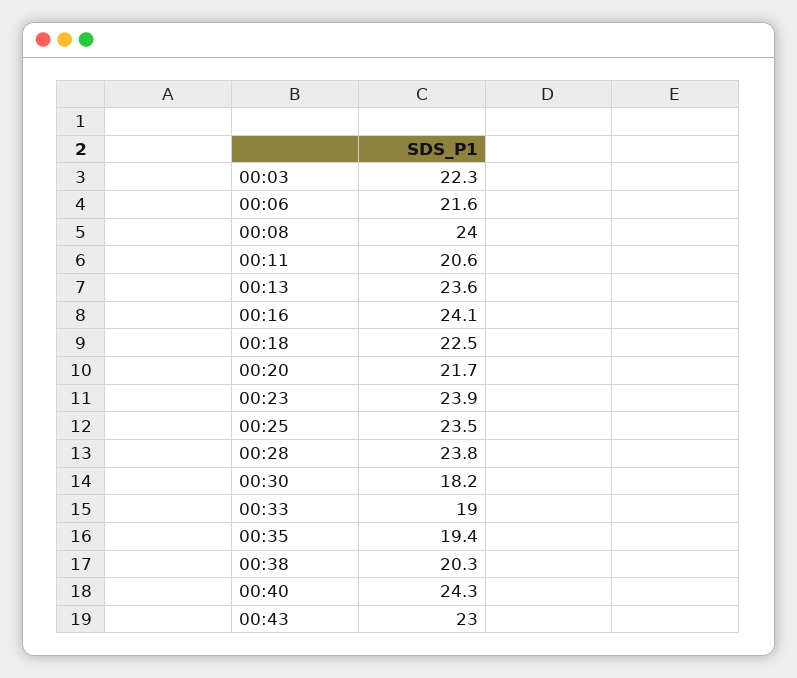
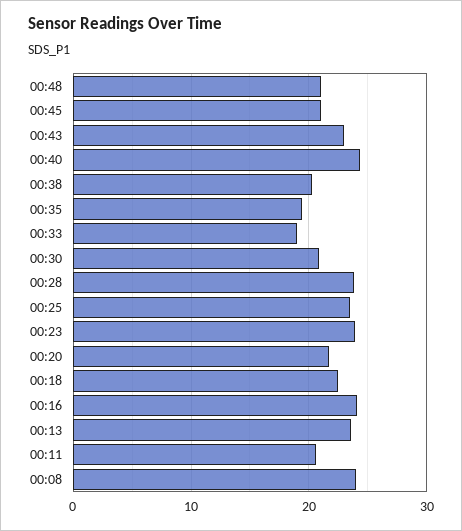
00:03: 22.3 -> none
00:06: 21.6 -> none
00:30: 18.2 -> 21
00:48: none -> 21
00:45: none -> 21

